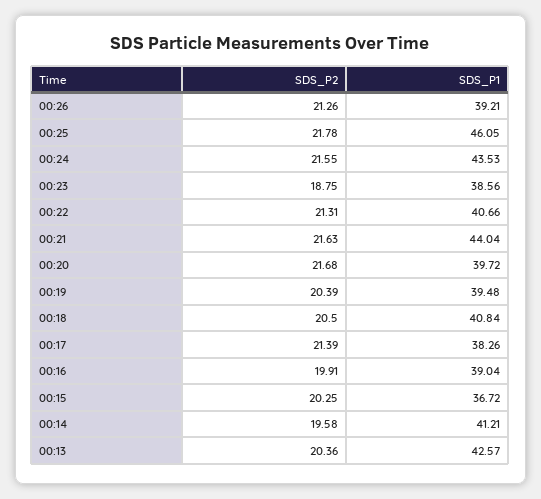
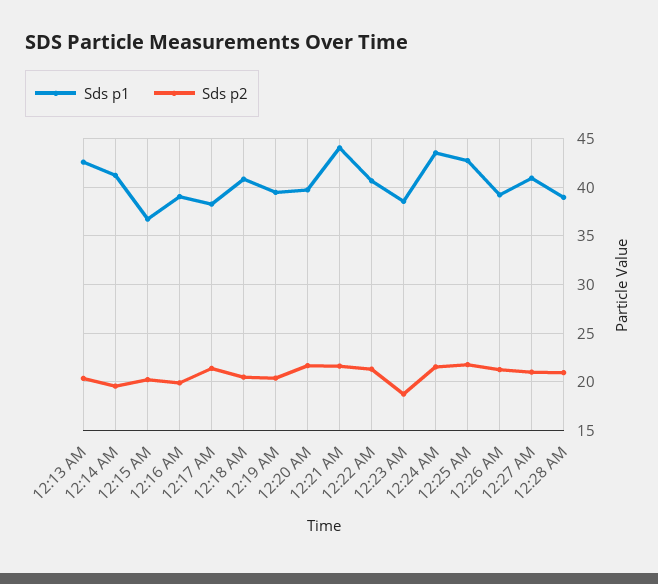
SDS_P1, 00:25: 46.05 -> 43
SDS_P1, 12:27 AM: none -> 41
SDS_P2, 12:27 AM: none -> 21
SDS_P1, 12:28 AM: none -> 39
SDS_P2, 12:28 AM: none -> 21

